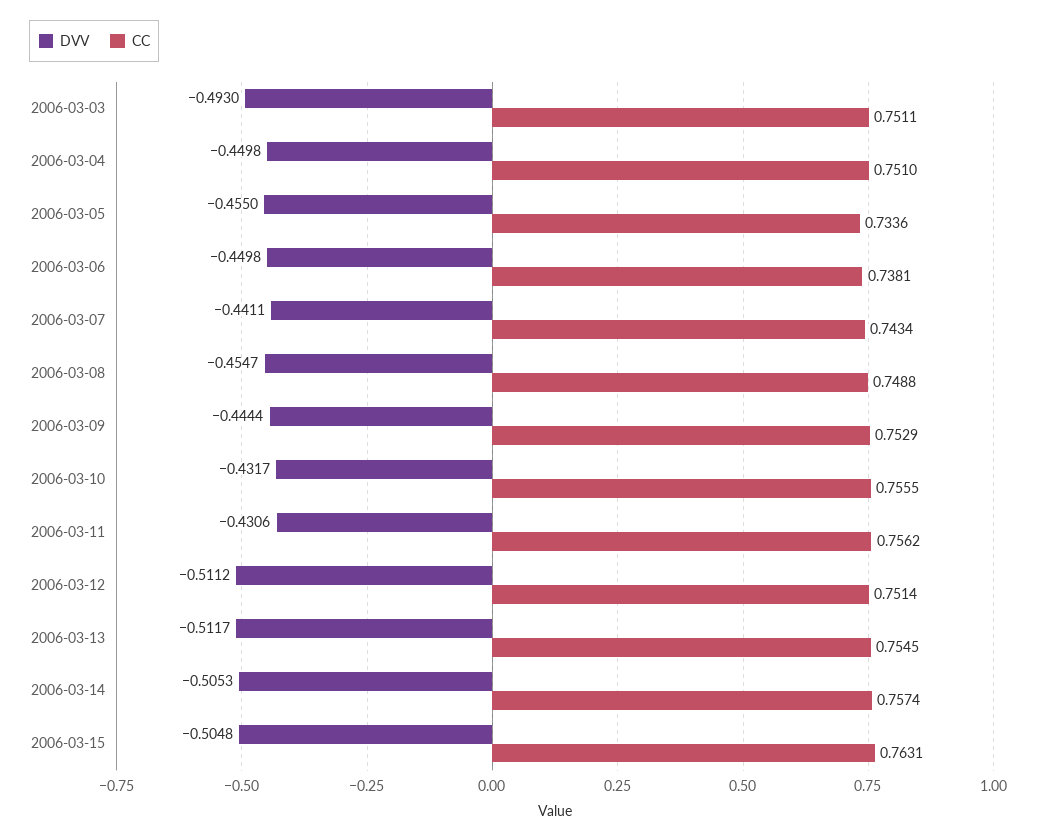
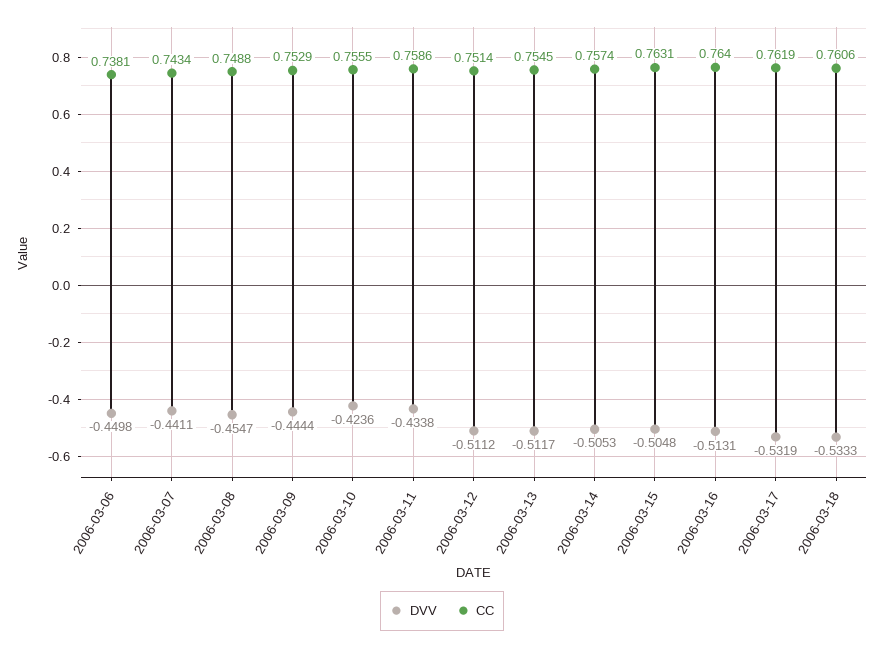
DVV, 2006-03-03: -0.493 -> none
CC, 2006-03-03: 0.7511 -> none
DVV, 2006-03-04: -0.4498 -> none
CC, 2006-03-04: 0.751 -> none
DVV, 2006-03-05: -0.455 -> none
CC, 2006-03-05: 0.7336 -> none
DVV, 2006-03-10: -0.4317 -> -0.4236
DVV, 2006-03-11: -0.4306 -> -0.4338
CC, 2006-03-11: 0.7562 -> 0.7586
DVV, 2006-03-16: none -> -0.5131
CC, 2006-03-16: none -> 0.764
DVV, 2006-03-17: none -> -0.5319
CC, 2006-03-17: none -> 0.7619
DVV, 2006-03-18: none -> -0.5333
CC, 2006-03-18: none -> 0.7606

